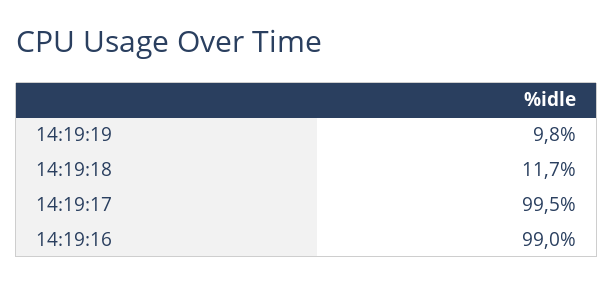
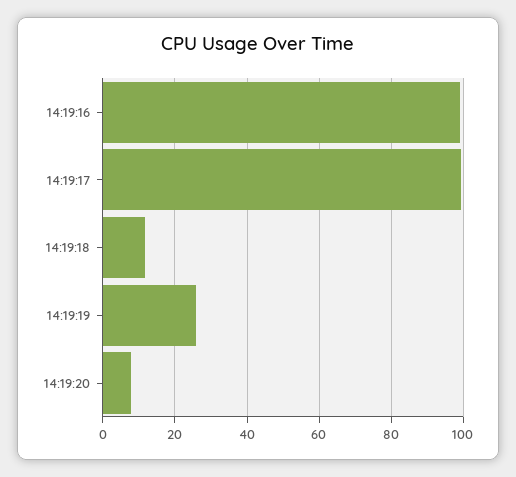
14:19:19: 9.8 -> 26
14:19:20: none -> 8

